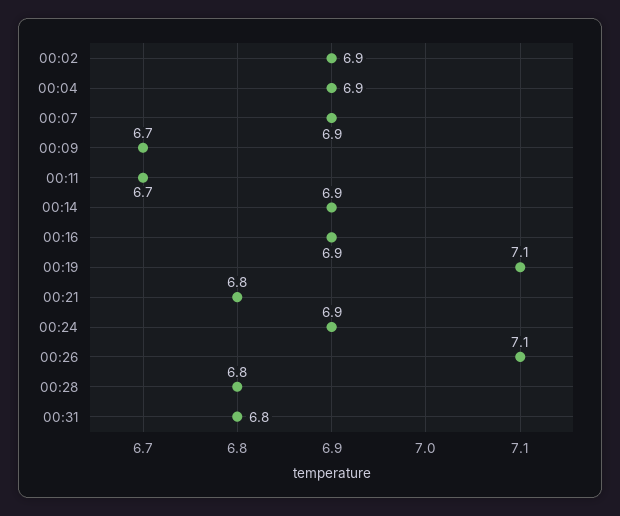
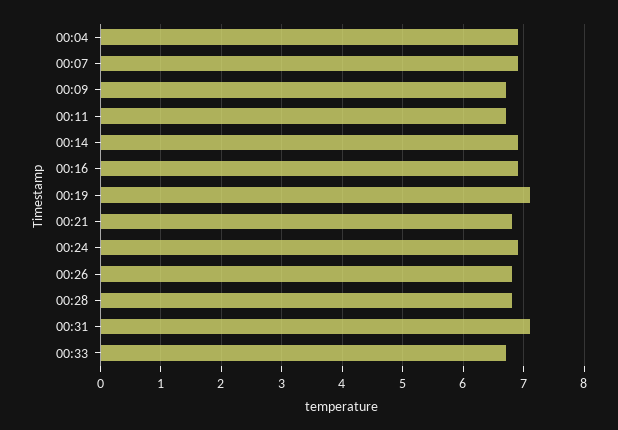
00:02: 6.9 -> none
00:26: 7.1 -> 6.8
00:31: 6.8 -> 7.1
00:33: none -> 6.7

